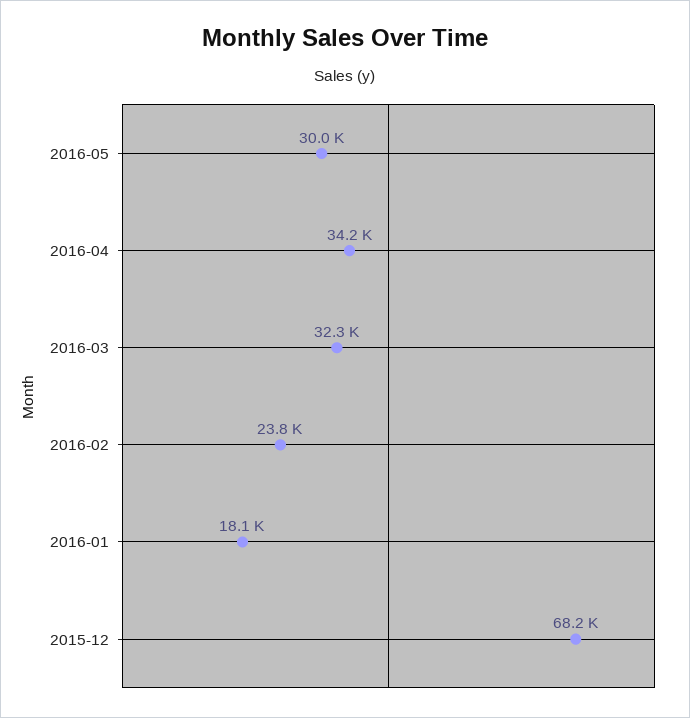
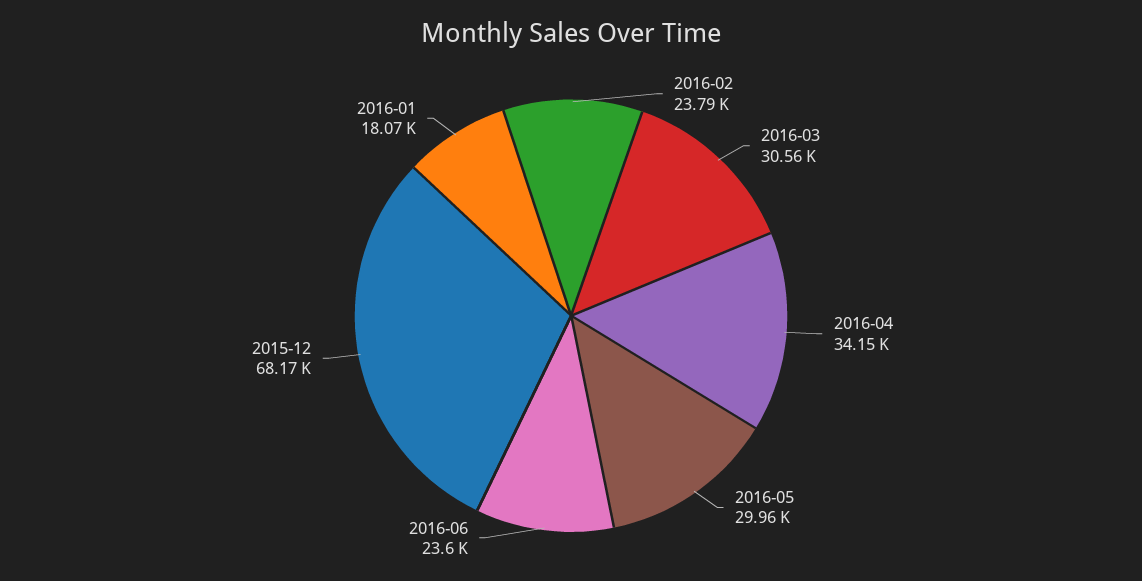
2016-03: 32300 -> 30560
2016-06: none -> 23600

